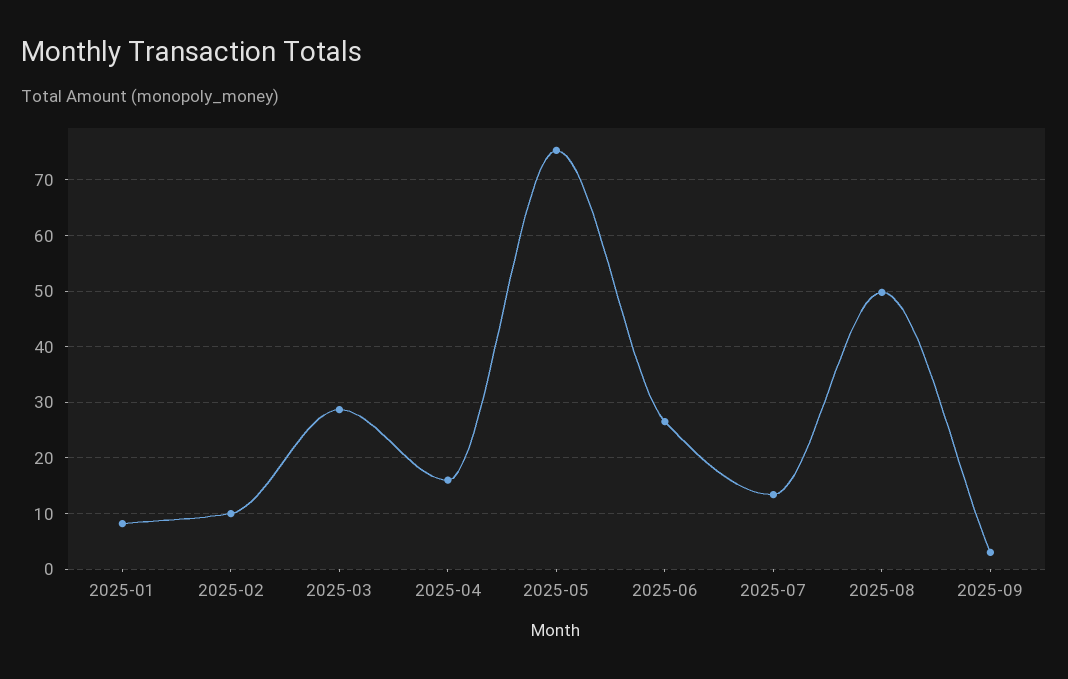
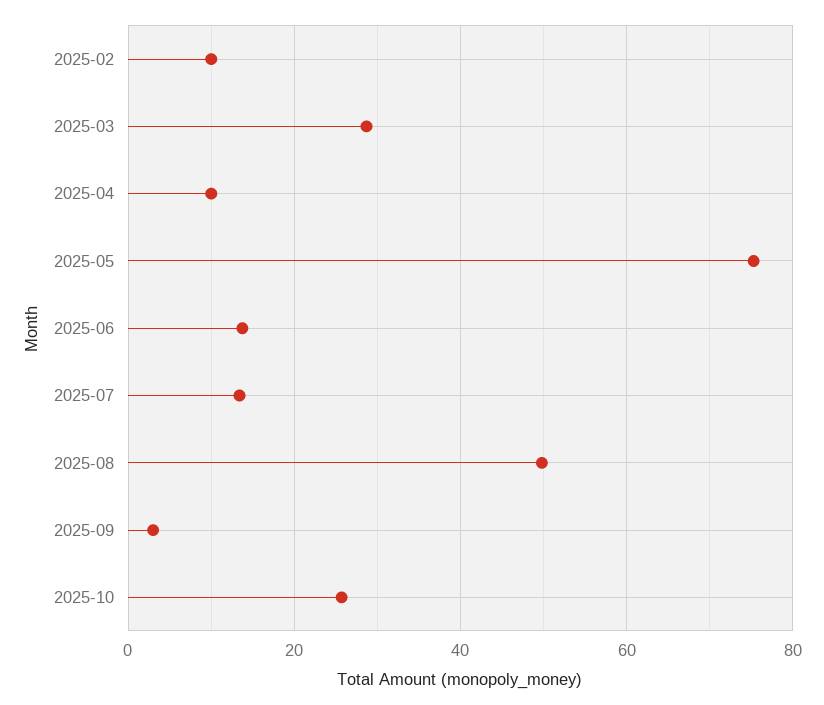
2025-01: 8 -> none
2025-04: 16 -> 10
2025-06: 26 -> 14
2025-10: none -> 26

